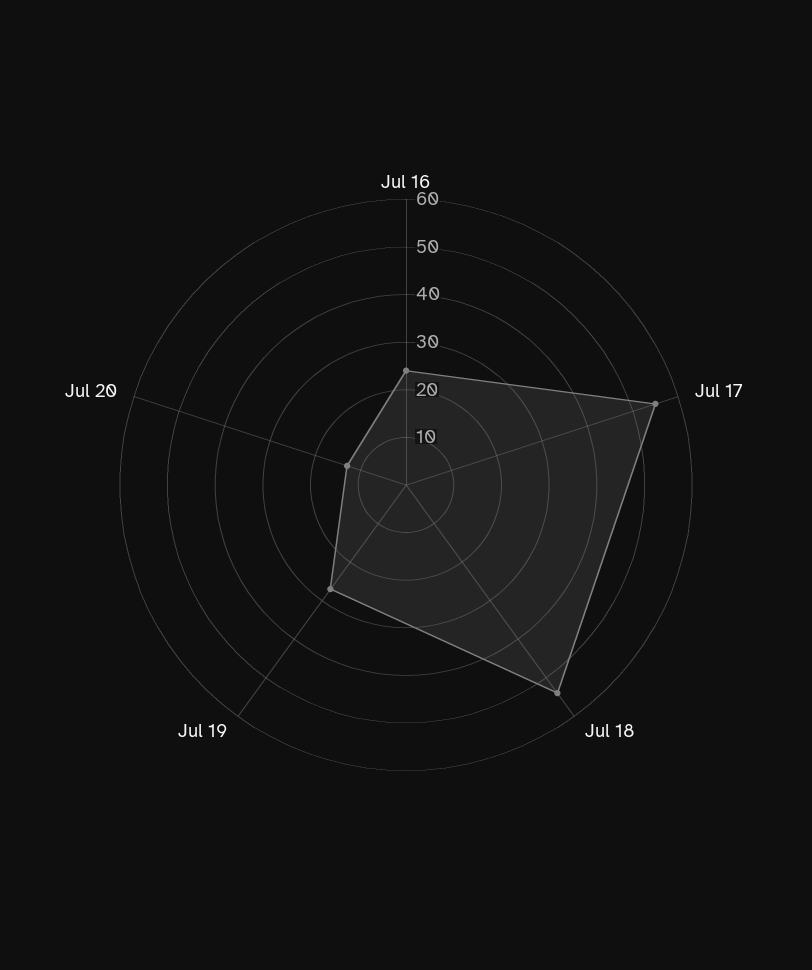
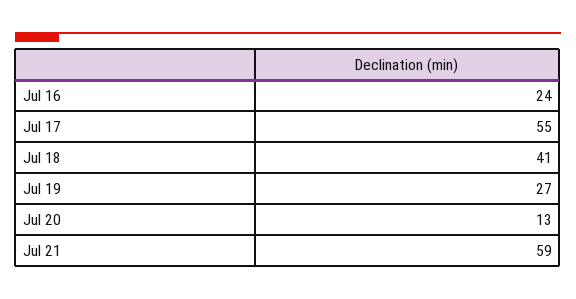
Jul 18: 55 -> 41
Jul 21: none -> 59

